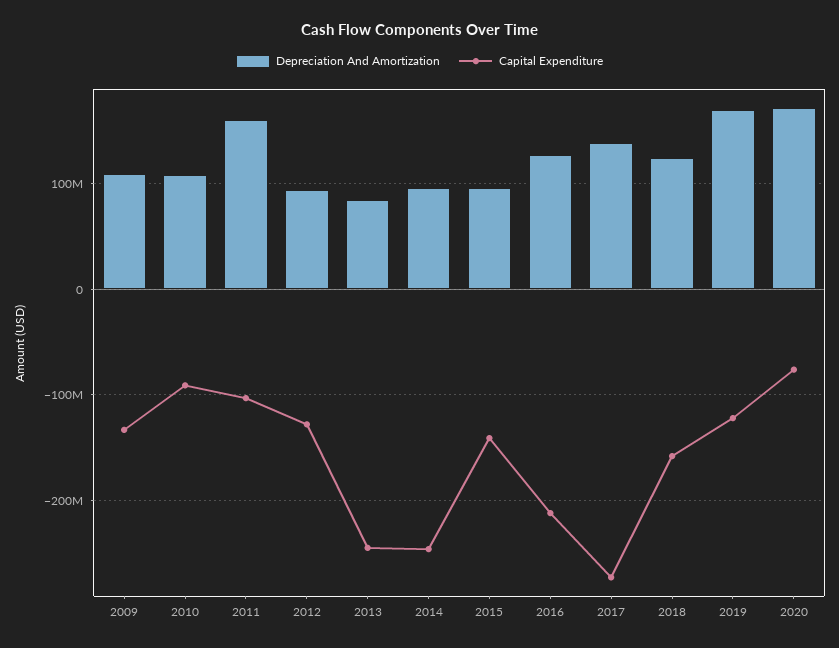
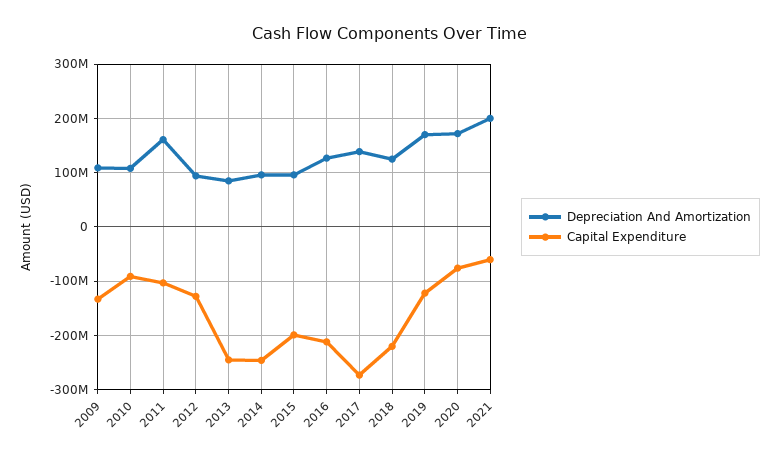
Capital Expenditure, 2015: -140000000 -> -200000000
Capital Expenditure, 2018: -160000000 -> -220000000
Depreciation And Amortization, 2021: none -> 200000000
Capital Expenditure, 2021: none -> -60000000

